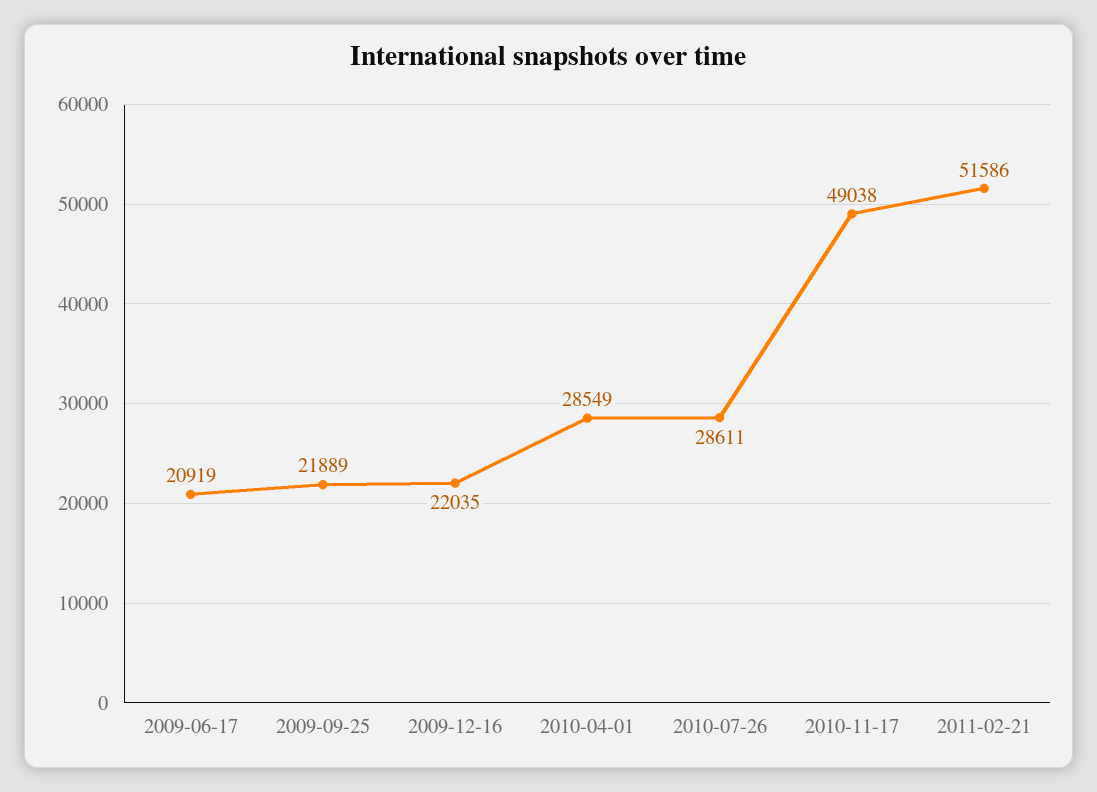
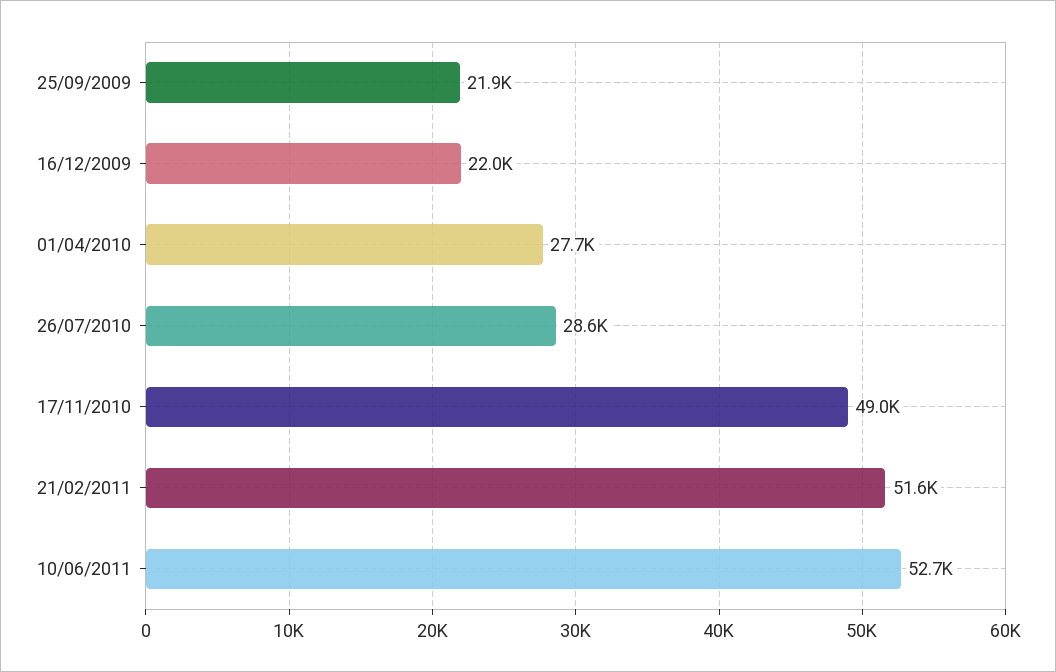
2009-06-17: 20919 -> none
2010-04-01: 28549 -> 27700
10/06/2011: none -> 52700

